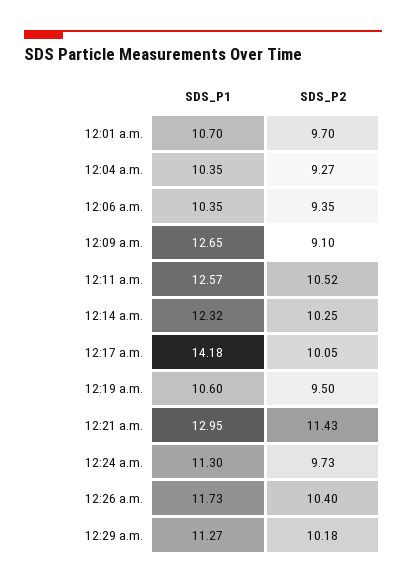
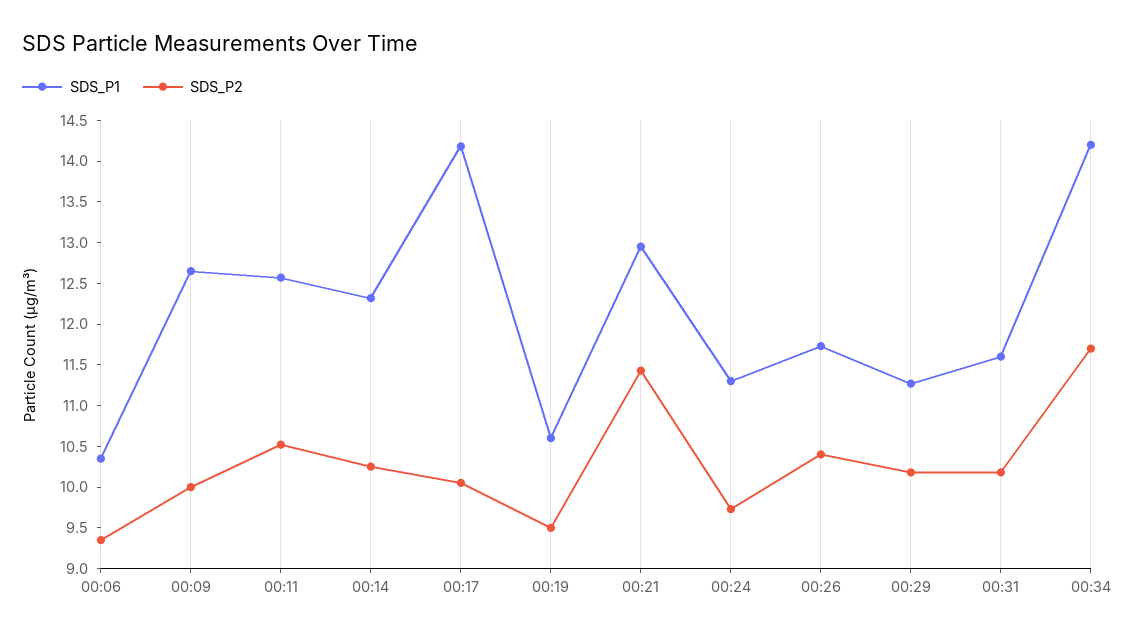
SDS_P1, 12:01 a.m.: 10.7 -> none
SDS_P2, 12:01 a.m.: 9.7 -> none
SDS_P1, 12:04 a.m.: 10.35 -> none
SDS_P2, 12:04 a.m.: 9.27 -> none
SDS_P2, 12:09 a.m.: 9.1 -> 10
SDS_P1, 00:31: none -> 11.6
SDS_P2, 00:31: none -> 10.2
SDS_P1, 00:34: none -> 14.2
SDS_P2, 00:34: none -> 11.7

